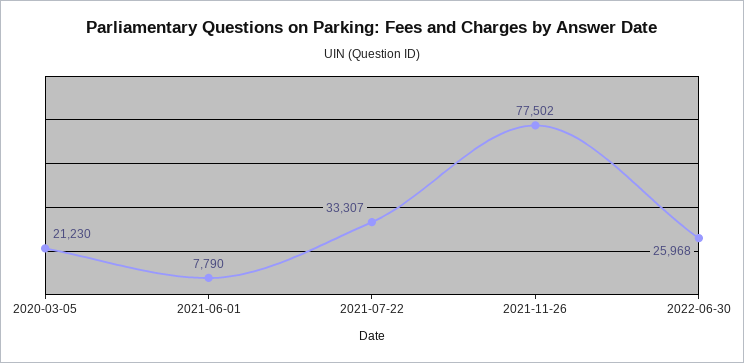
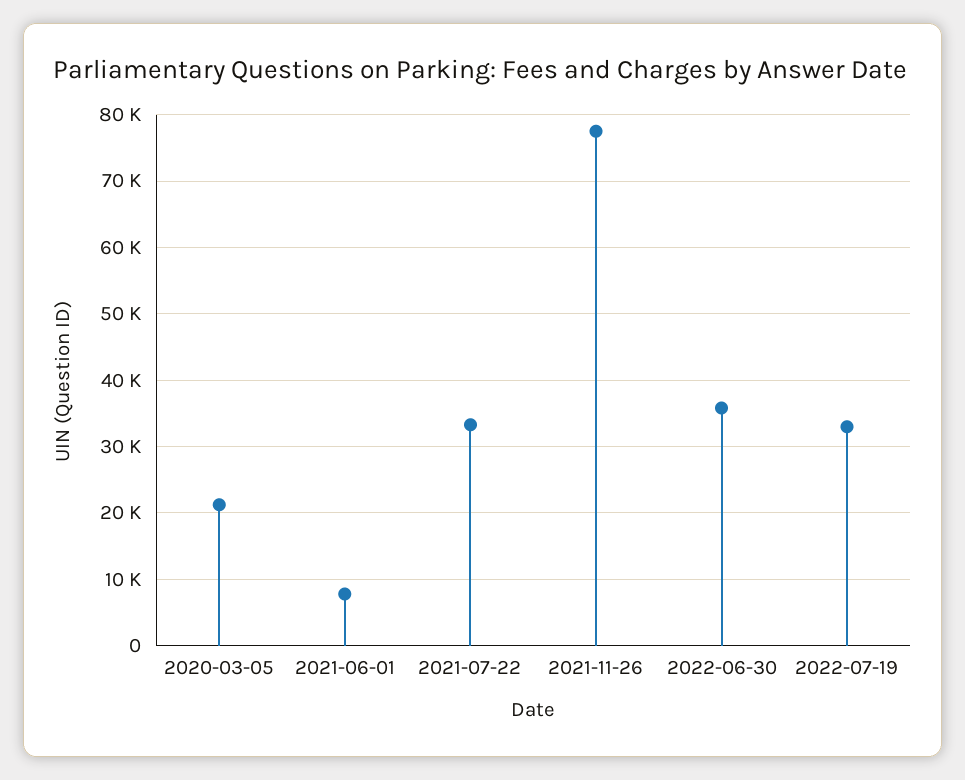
2022-06-30: 25968 -> 36000
2022-07-19: none -> 33000

